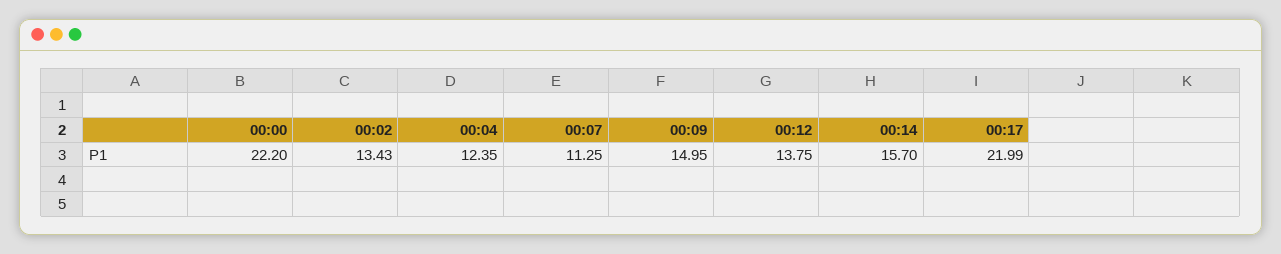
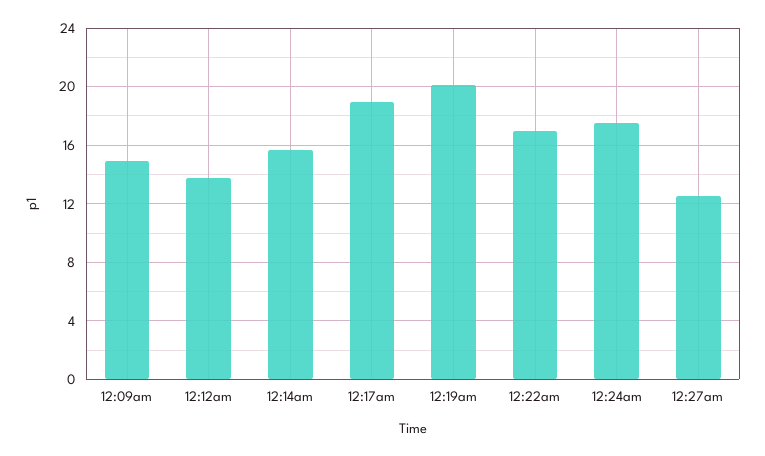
00:00: 22.2 -> none
00:02: 13.43 -> none
00:04: 12.35 -> none
00:07: 11.25 -> none
00:17: 21.99 -> 19
12:19am: none -> 20
12:22am: none -> 17
12:24am: none -> 17.5
12:27am: none -> 12.5

